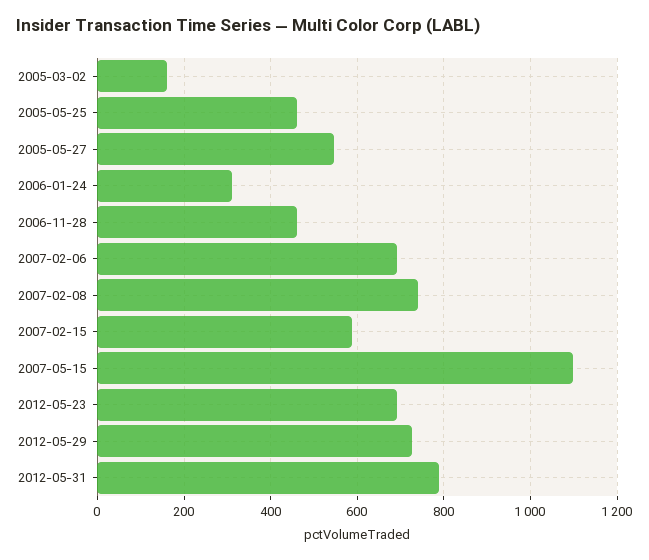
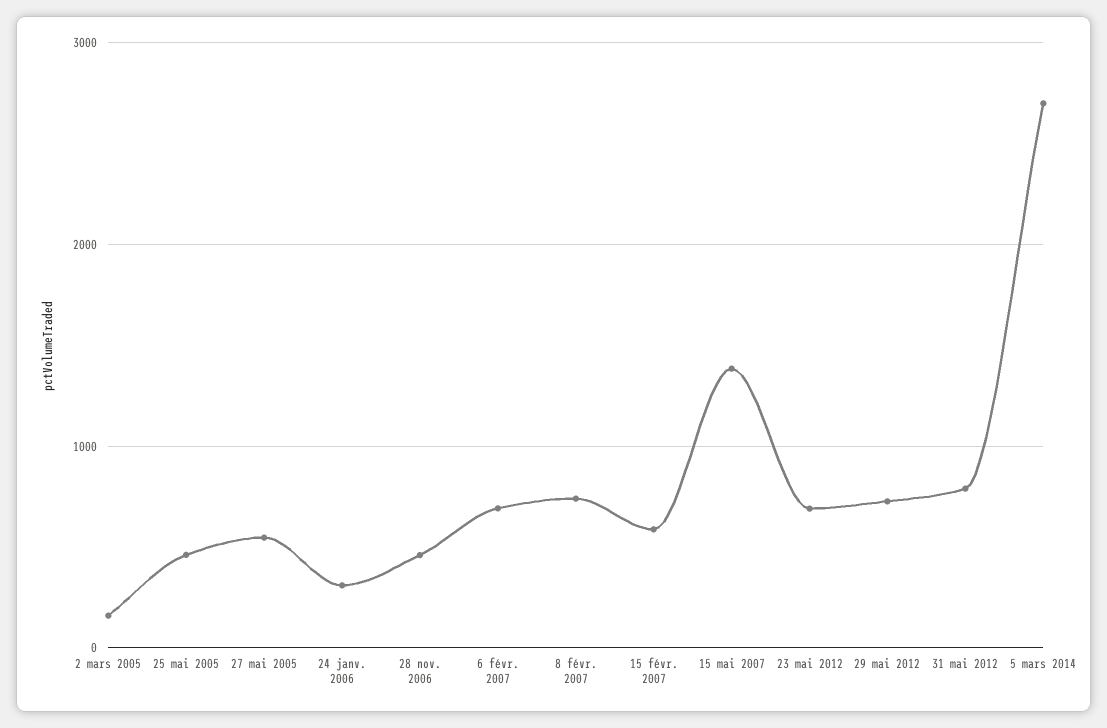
2007-05-15: 1100 -> 1400
5 mars 2014: none -> 2700

